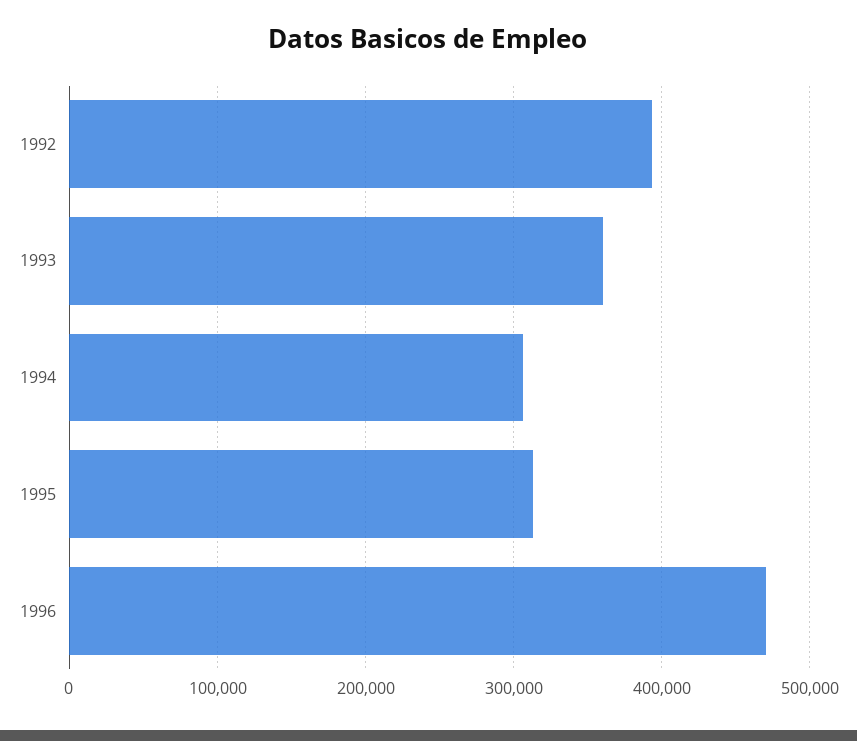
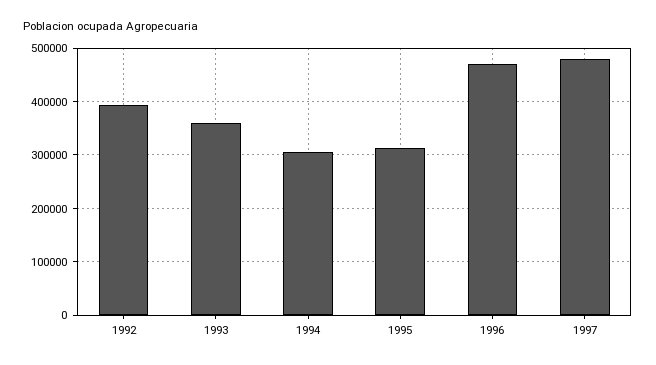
1997: none -> 480000

